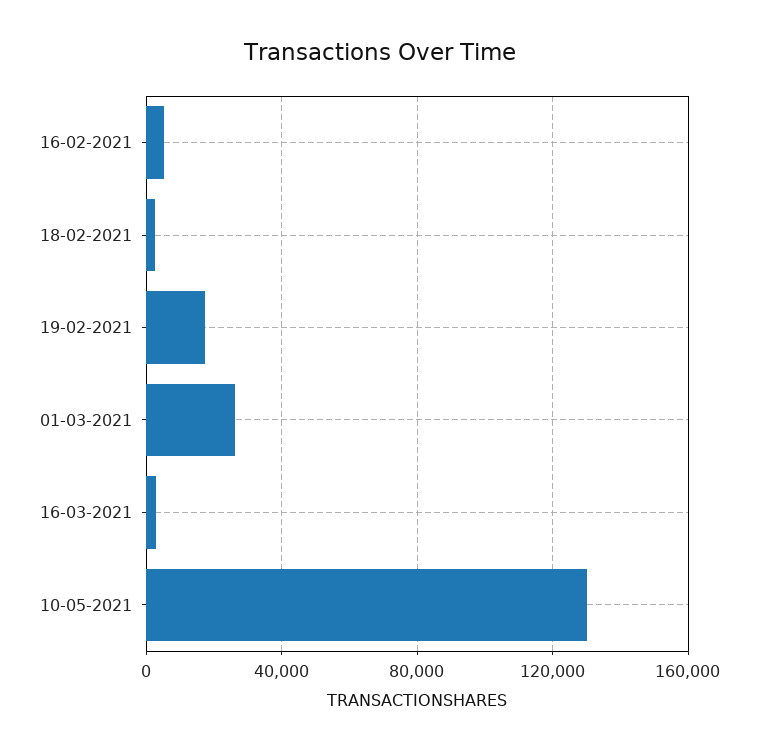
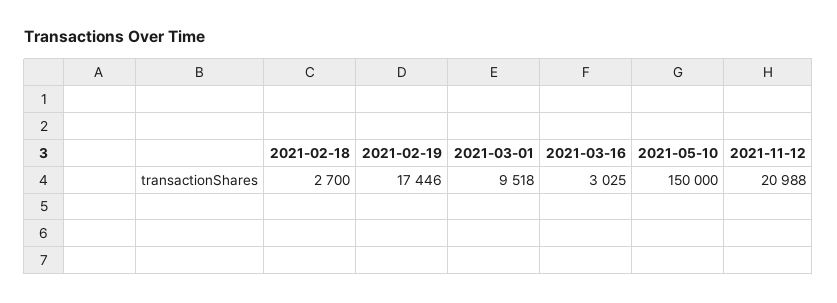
16-02-2021: 5000 -> none
01-03-2021: 25000 -> 9518
10-05-2021: 130000 -> 150000
2021-11-12: none -> 20988

